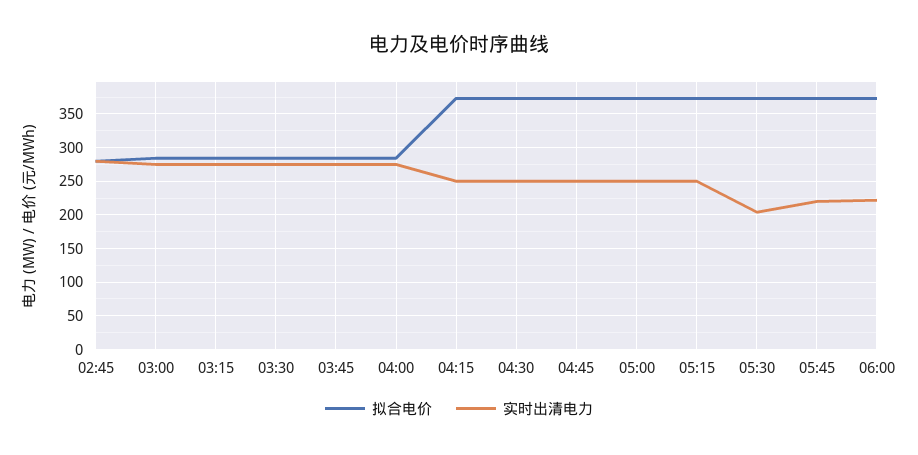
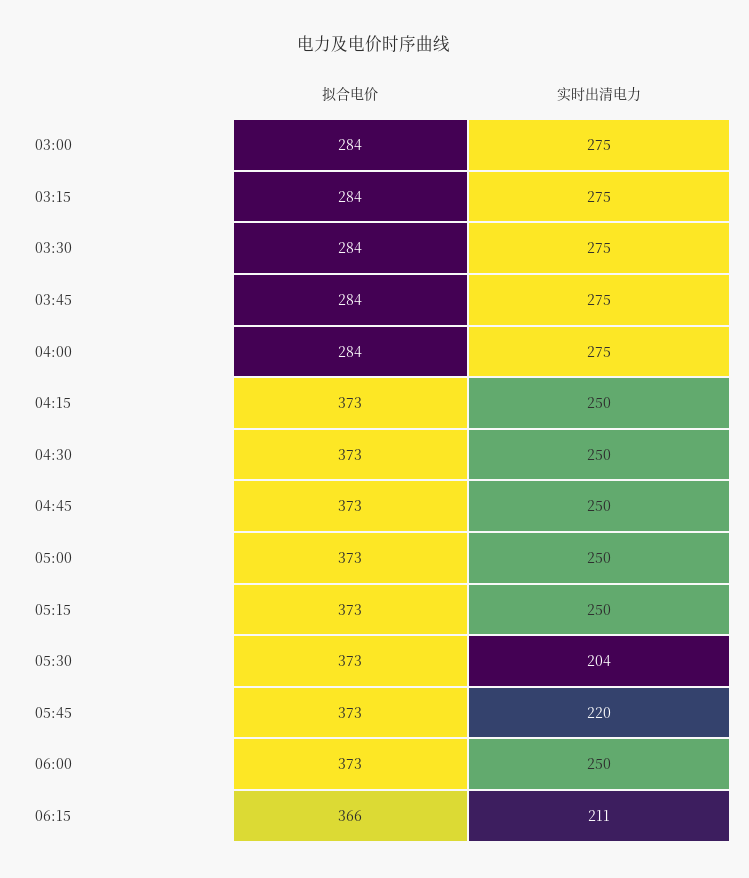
拟合电价, 02:45: 280 -> none
实时出清电力, 02:45: 280 -> none
实时出清电力, 06:00: 220 -> 250
拟合电价, 06:15: none -> 366
实时出清电力, 06:15: none -> 211

